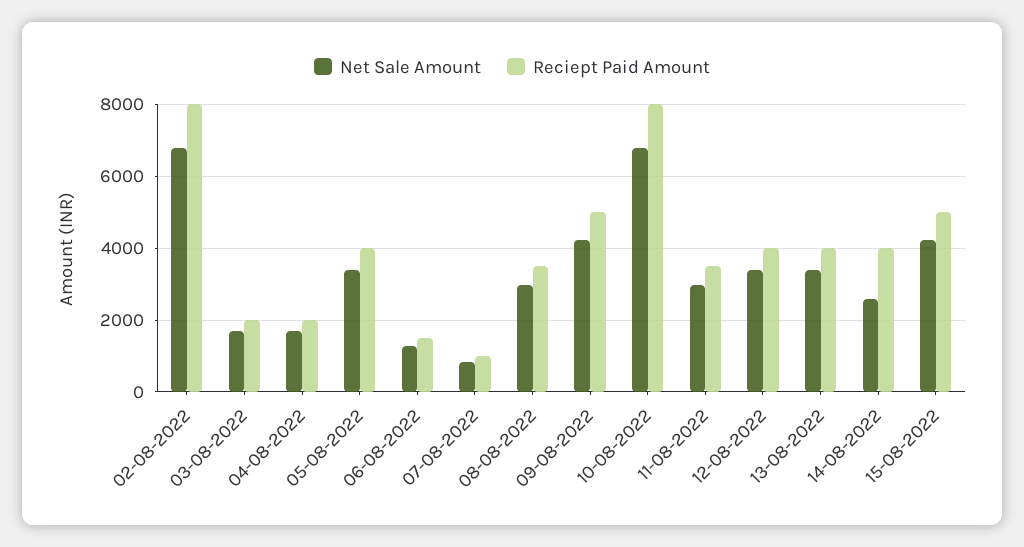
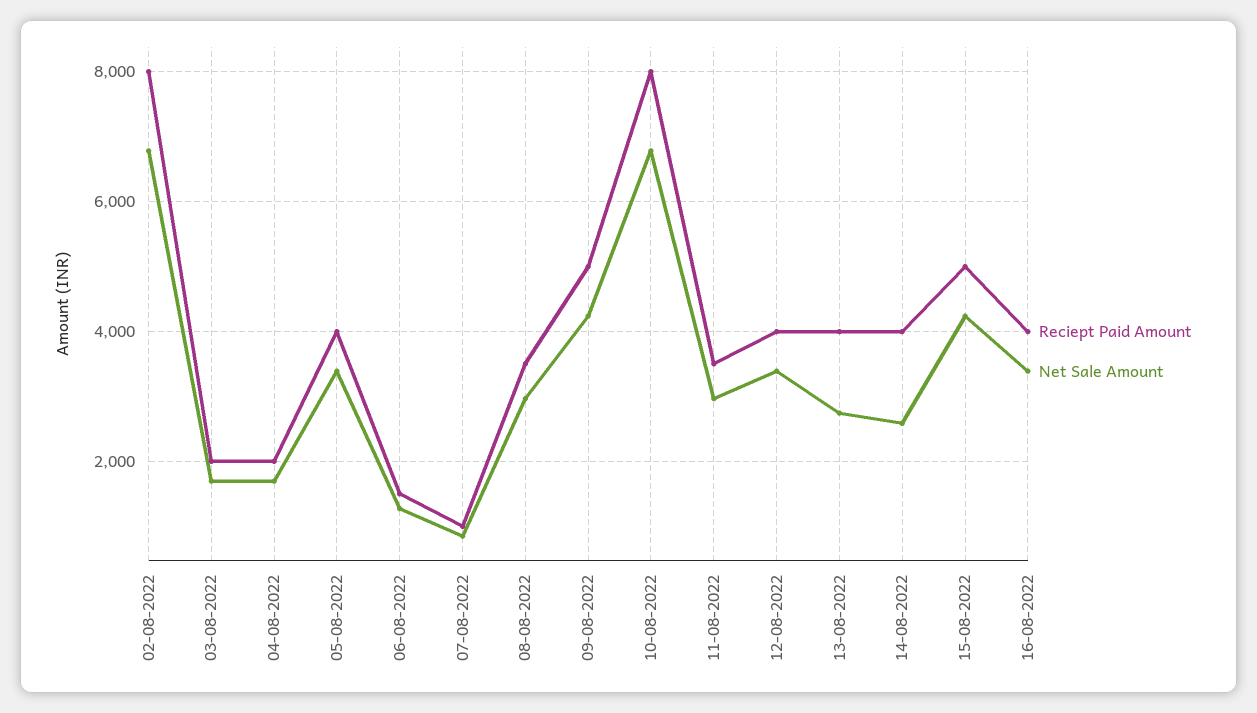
Net Sale Amount, 13-08-2022: 3400 -> 2800
Reciept Paid Amount, 16-08-2022: none -> 4000
Net Sale Amount, 16-08-2022: none -> 3400

